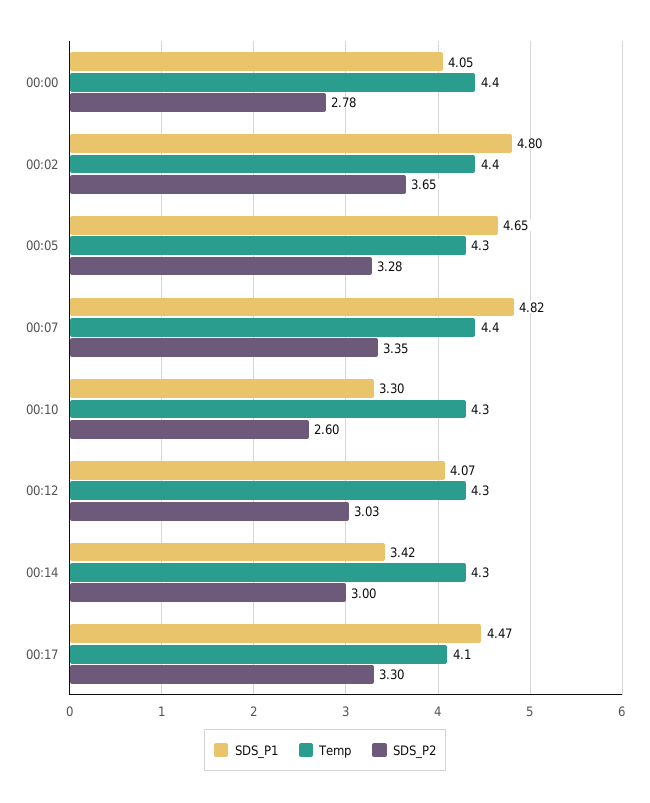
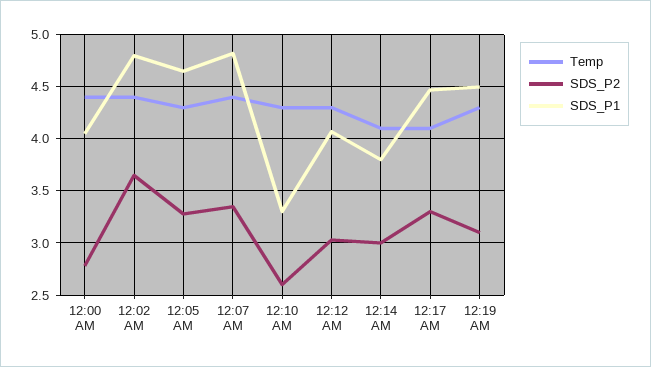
SDS_P1, 00:14: 3.42 -> 3.8
Temp, 00:14: 4.3 -> 4.1
Temp, 12:19 AM: none -> 4.3
SDS_P2, 12:19 AM: none -> 3.1
SDS_P1, 12:19 AM: none -> 4.5

